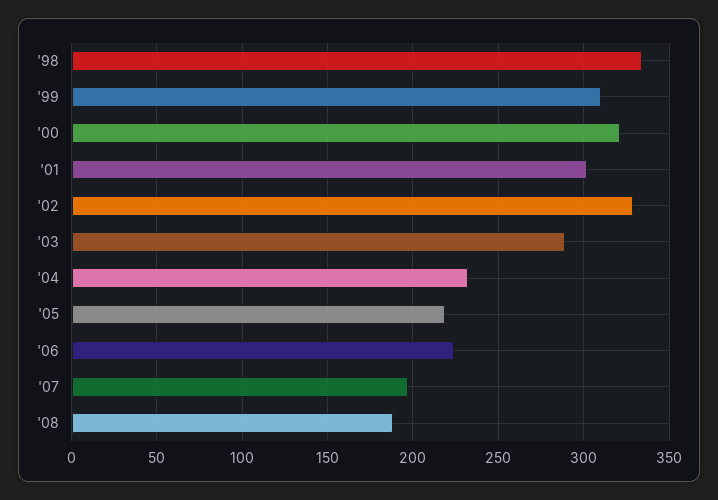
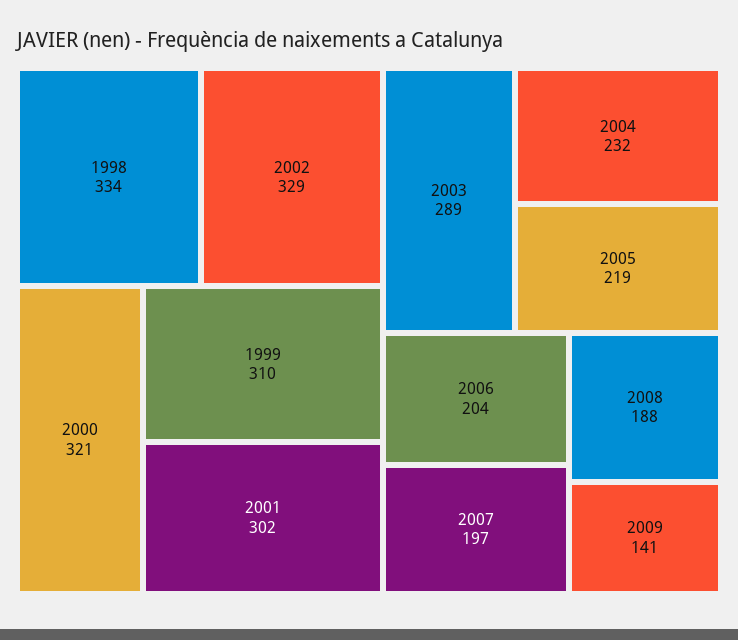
'06: 225 -> 204
2009: none -> 141

